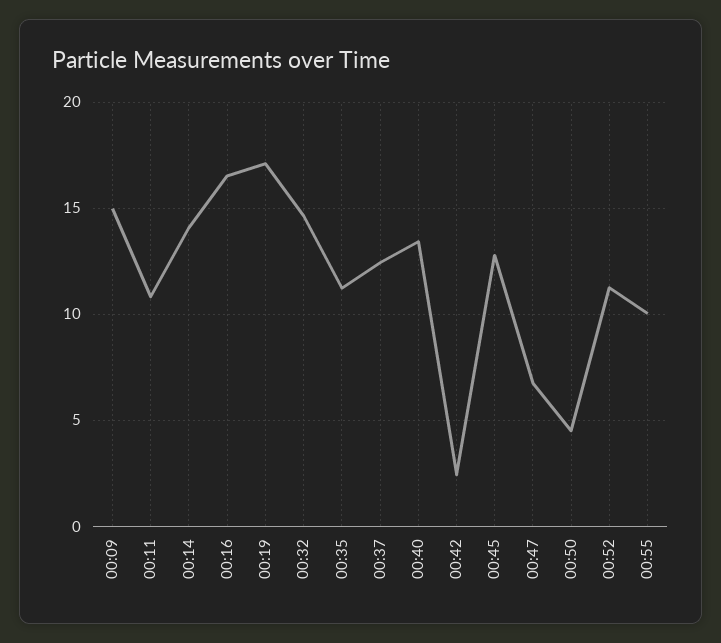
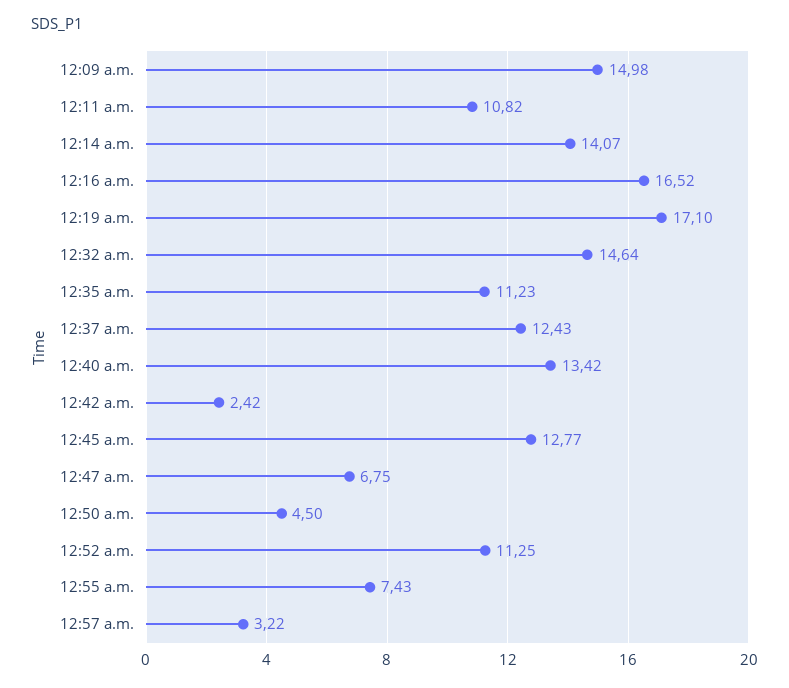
00:55: 10 -> 7.43
12:57 a.m.: none -> 3.22

